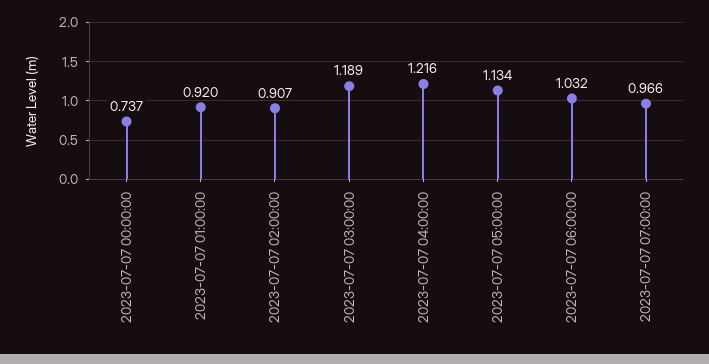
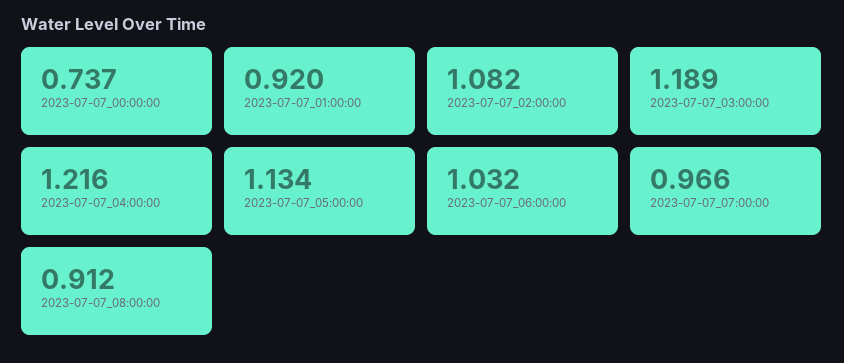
2023-07-07 02:00:00: 0.907 -> 1.082
2023-07-07_08:00:00: none -> 0.912

